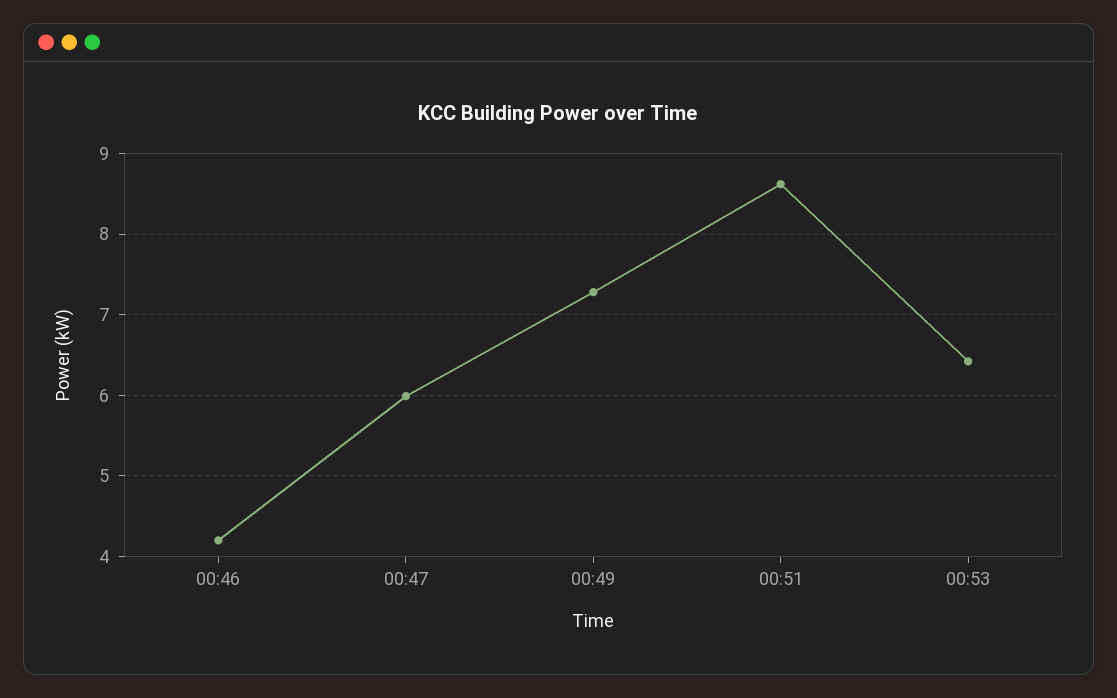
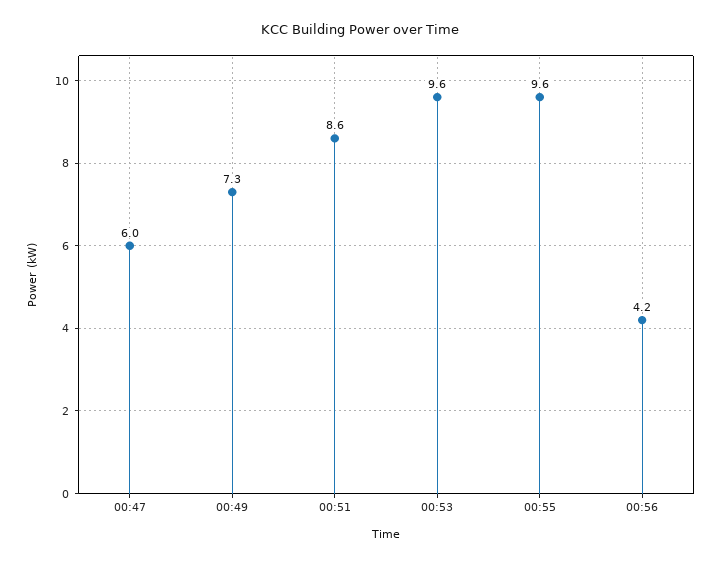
00:46: 4.2 -> none
00:53: 6.4 -> 9.6
00:55: none -> 9.6
00:56: none -> 4.2

